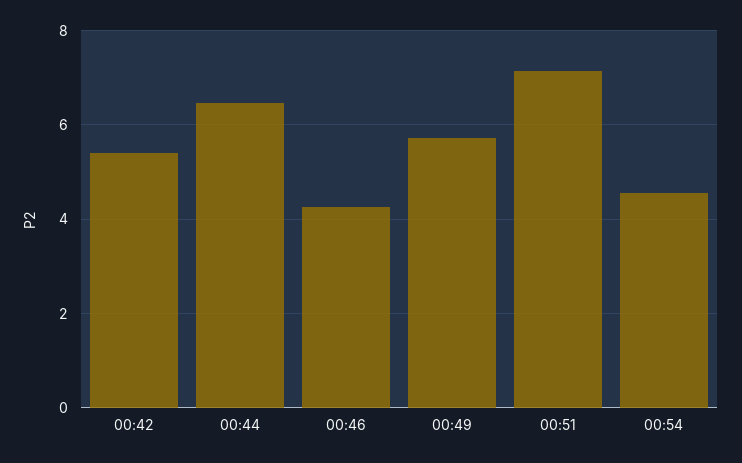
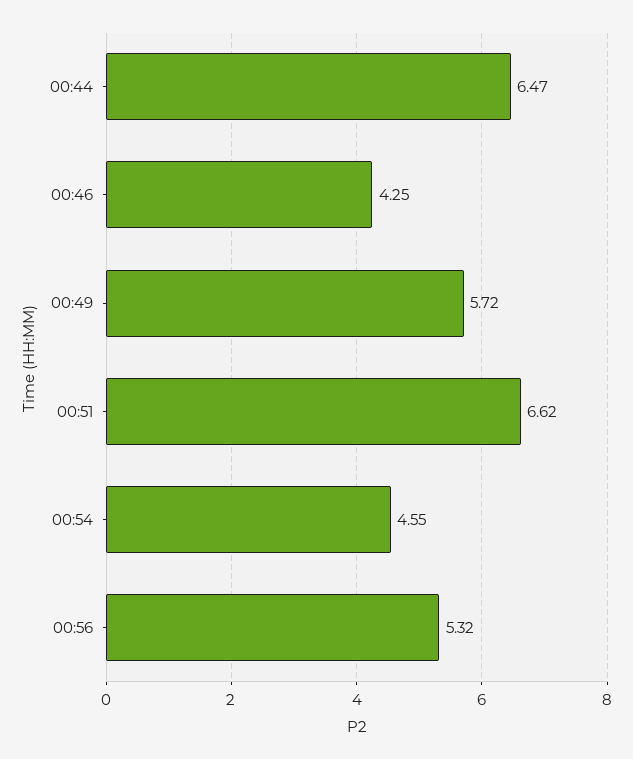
00:42: 5.4 -> none
00:51: 7.2 -> 6.62
00:56: none -> 5.32

